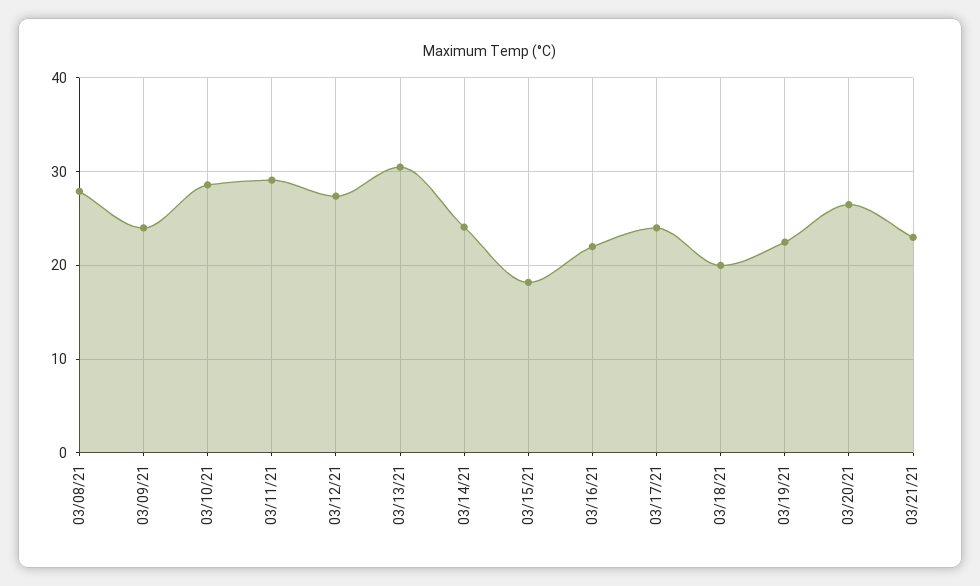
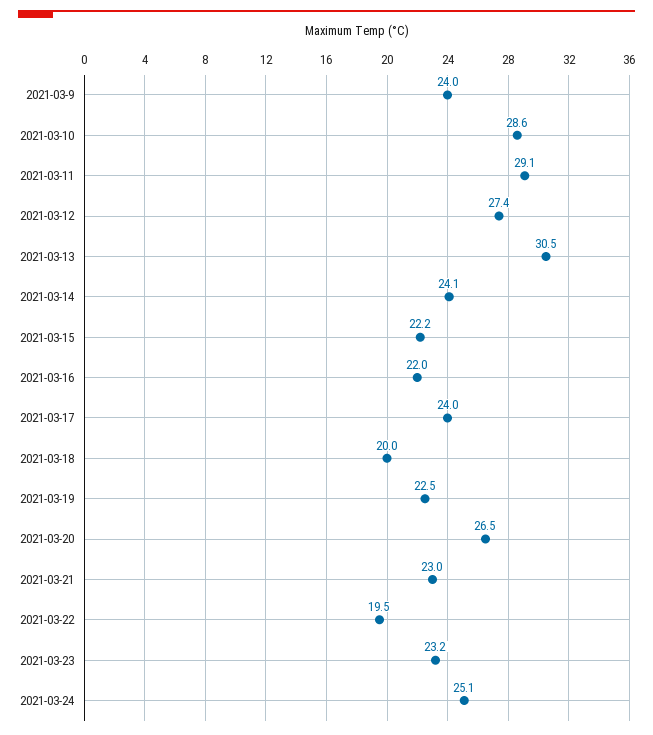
03/08/21: 28 -> none
03/15/21: 18 -> 22.2
2021-03-22: none -> 19.5
2021-03-23: none -> 23.2
2021-03-24: none -> 25.1

